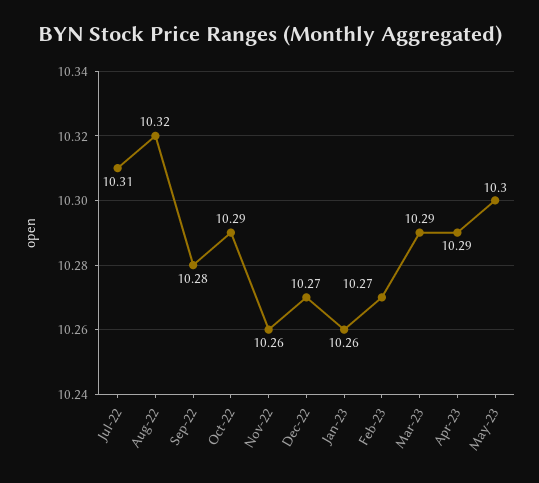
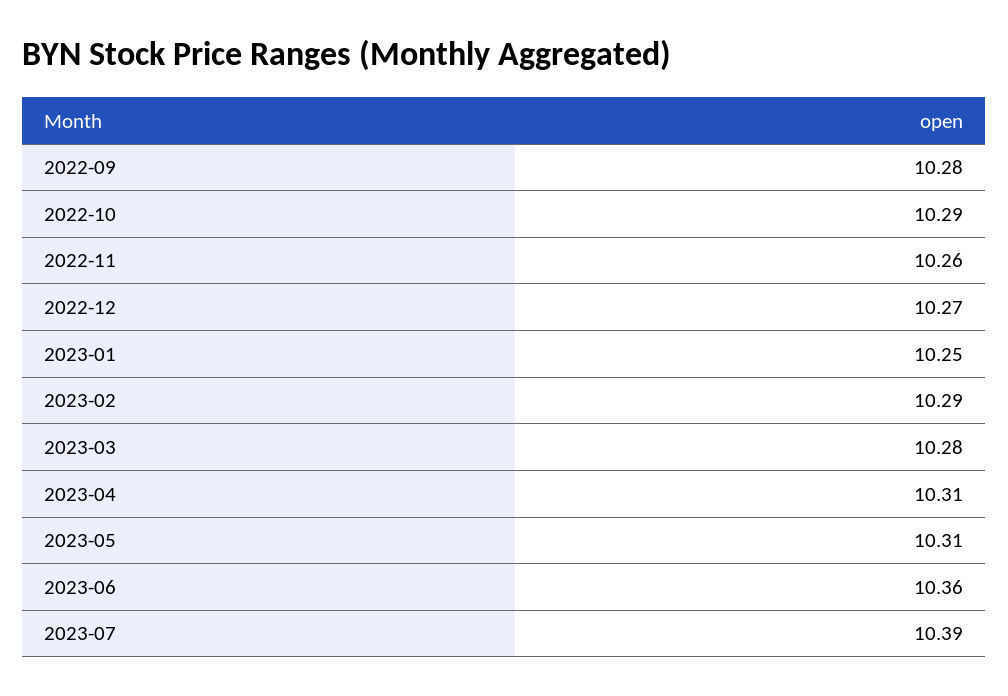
Jul-22: 10.31 -> none
Aug-22: 10.32 -> none
Jan-23: 10.26 -> 10.25
Feb-23: 10.27 -> 10.29
Mar-23: 10.29 -> 10.28
Apr-23: 10.29 -> 10.31
May-23: 10.3 -> 10.31
2023-06: none -> 10.36
2023-07: none -> 10.39

